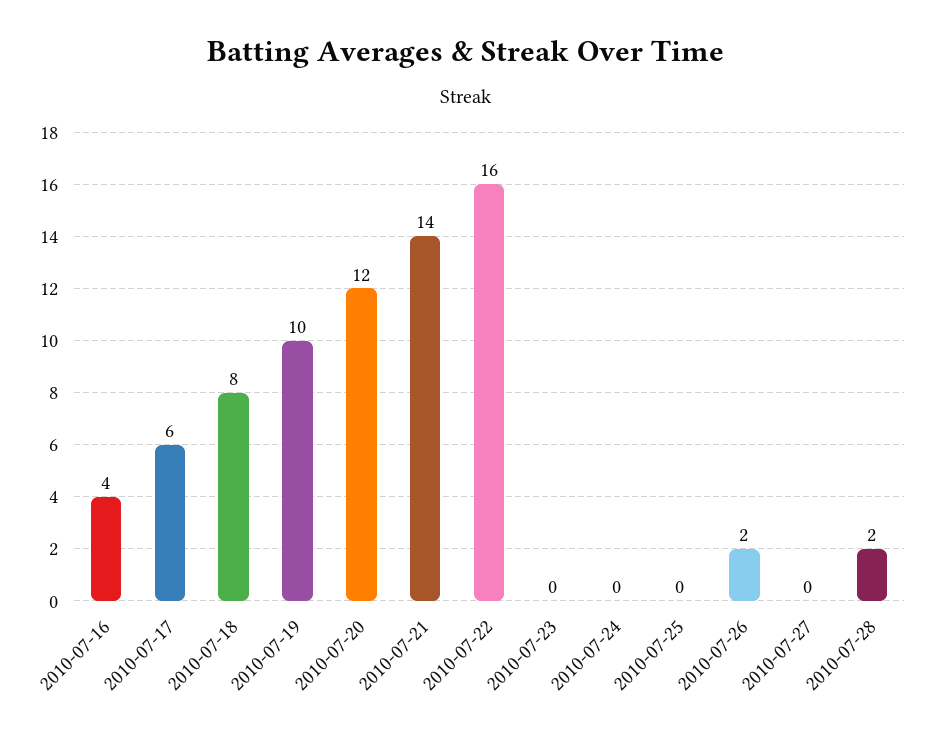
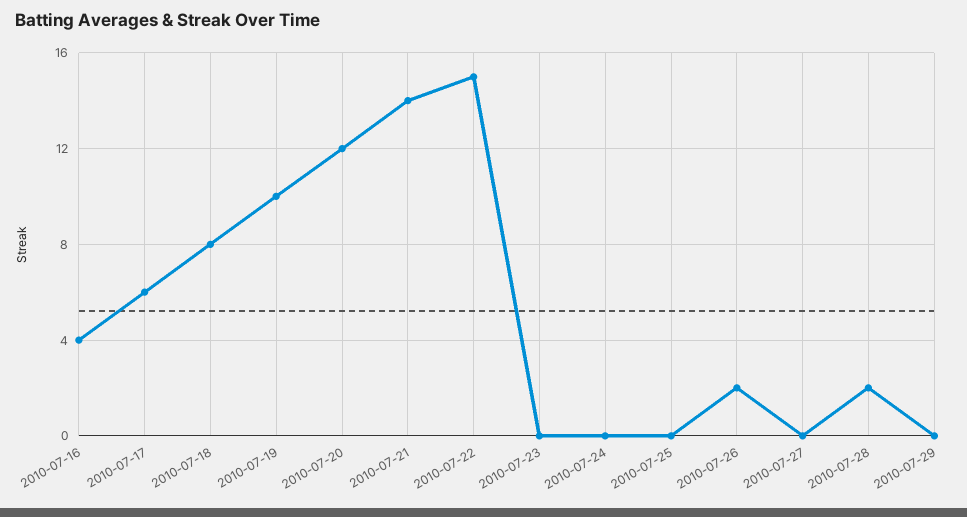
2010-07-22: 16 -> 15
2010-07-29: none -> 0

